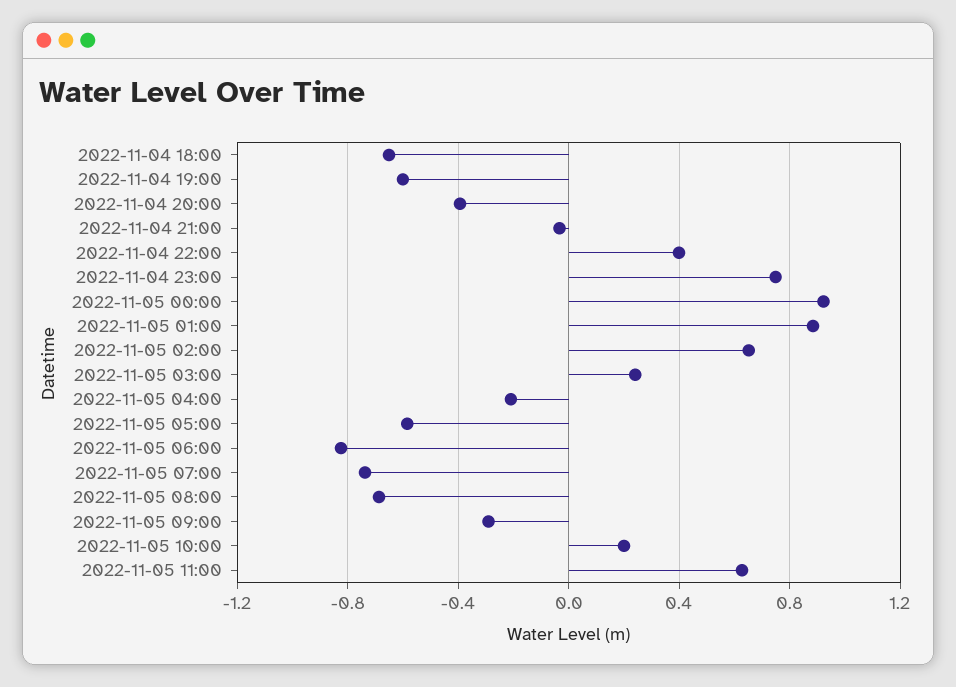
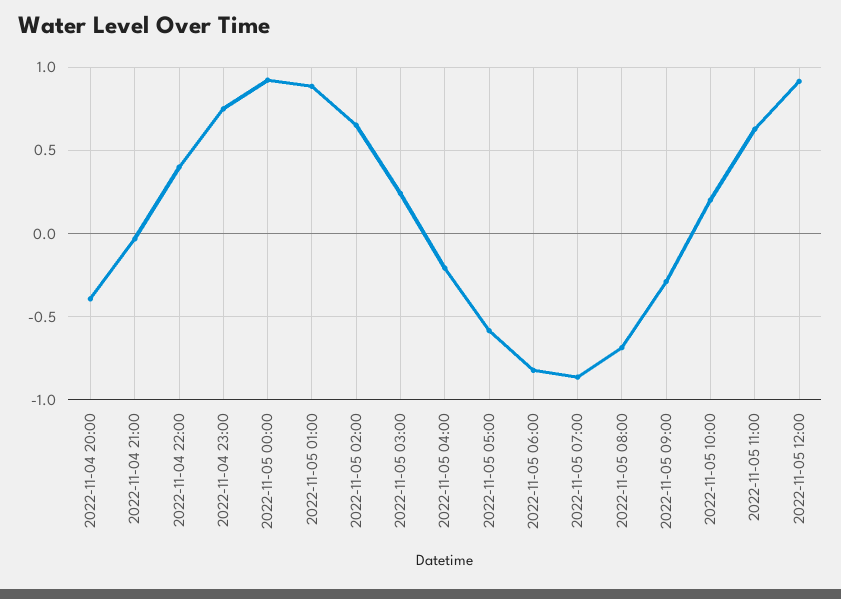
2022-11-04 18:00: -0.65 -> none
2022-11-04 19:00: -0.6 -> none
2022-11-05 07:00: -0.75 -> -0.85
2022-11-05 12:00: none -> 0.9

